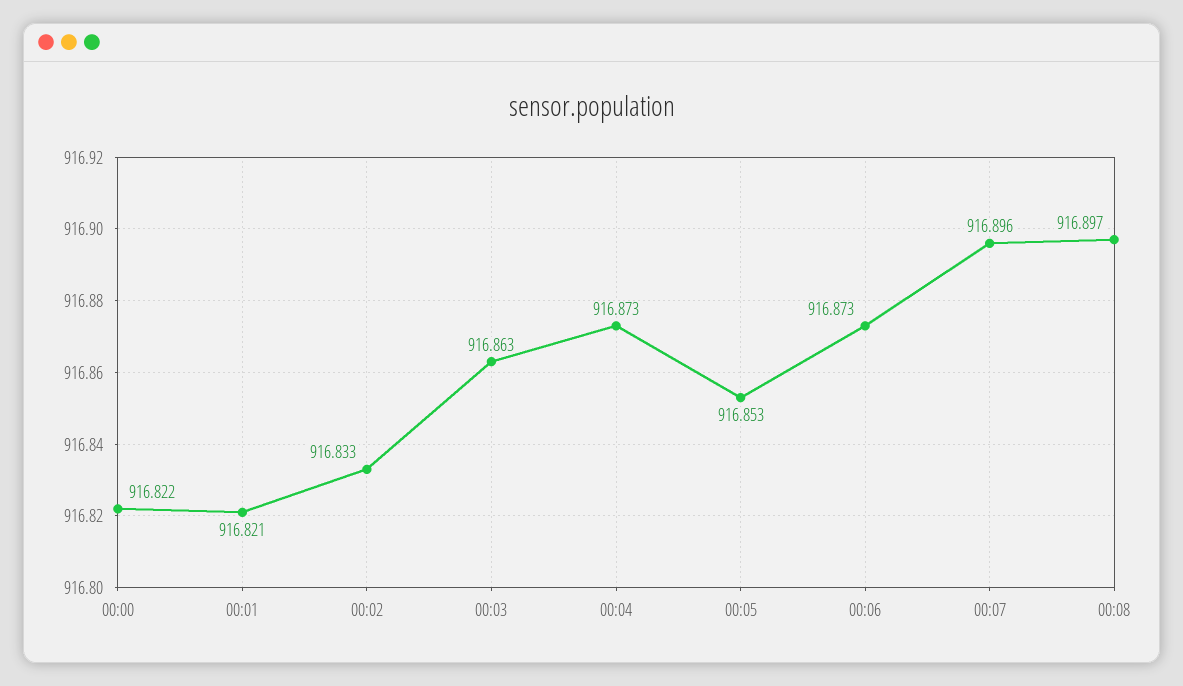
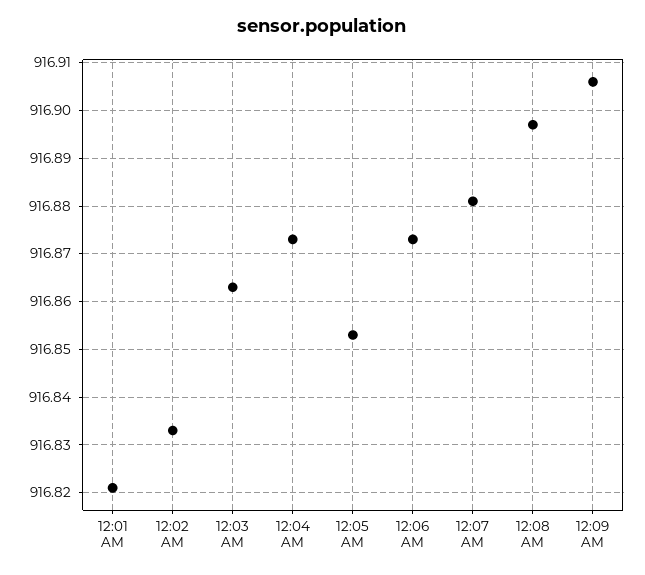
00:00: 916.822 -> none
00:07: 916.896 -> 916.88
12:09 AM: none -> 916.905

